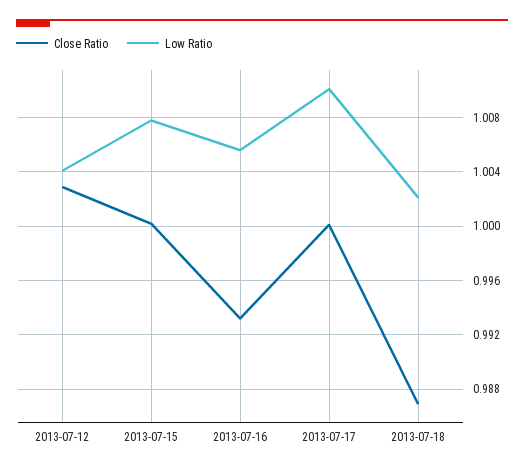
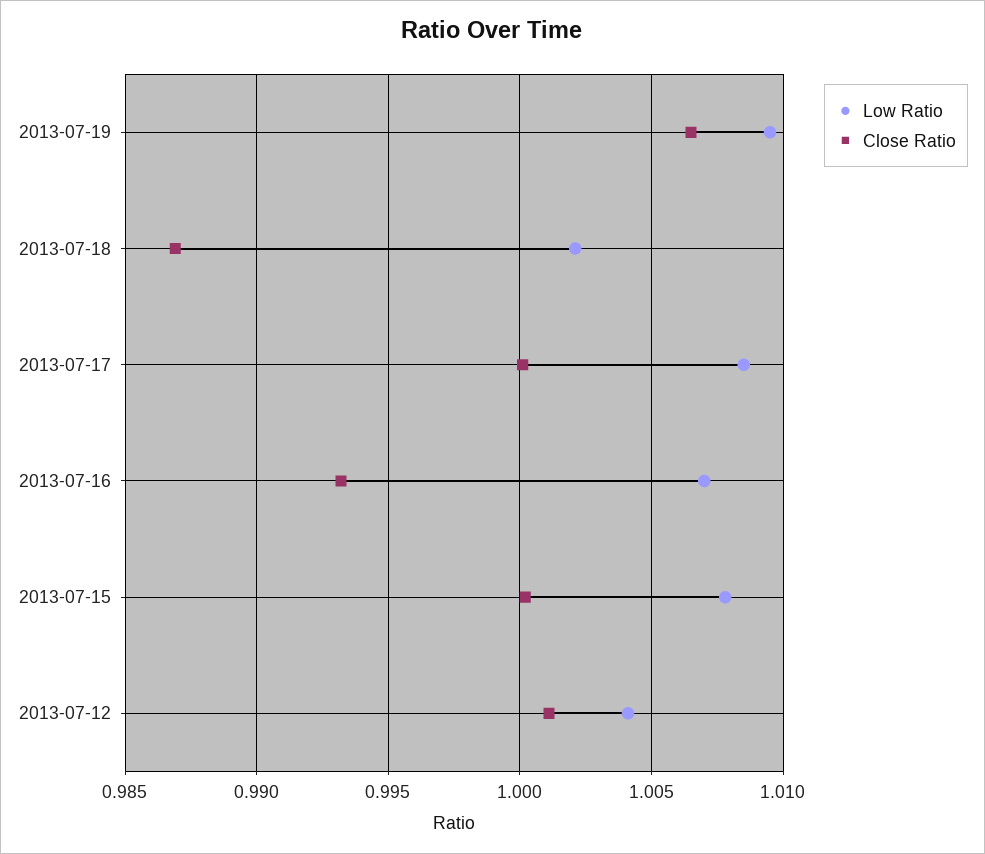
Close Ratio, 2013-07-12: 1.003 -> 1.001
Low Ratio, 2013-07-16: 1.0055 -> 1.007
Low Ratio, 2013-07-17: 1.01 -> 1.0085
Low Ratio, 2013-07-19: none -> 1.0095
Close Ratio, 2013-07-19: none -> 1.0065

